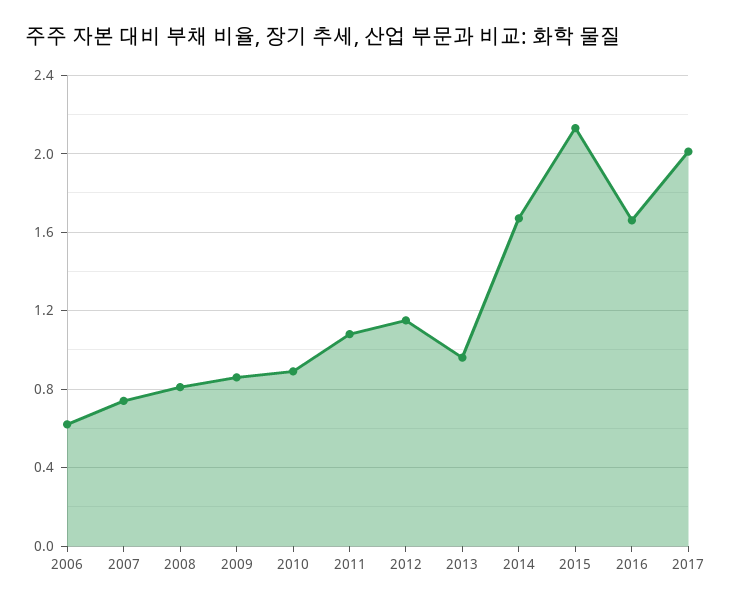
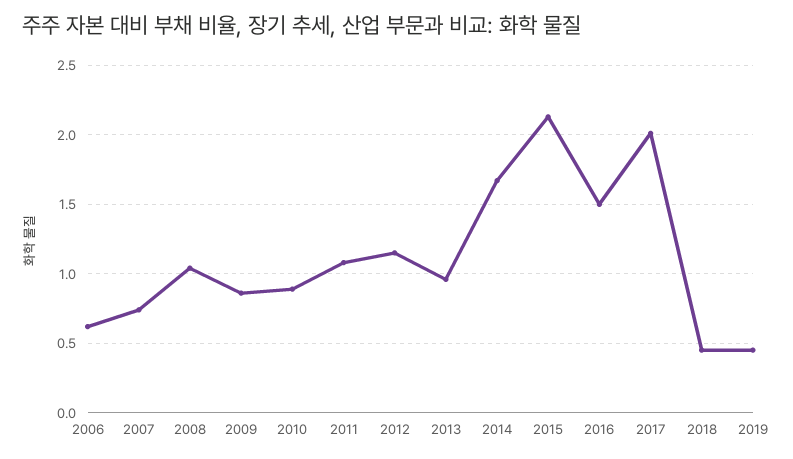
2008: 0.8 -> 1.05
2016: 1.65 -> 1.5
2018: none -> 0.45
2019: none -> 0.45

